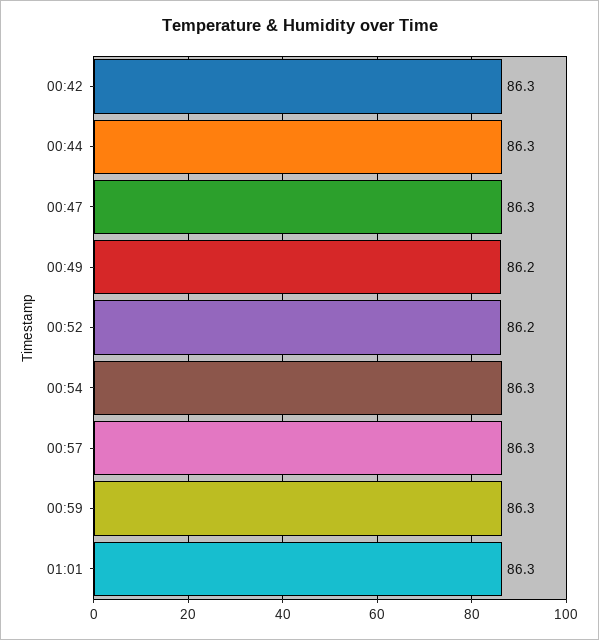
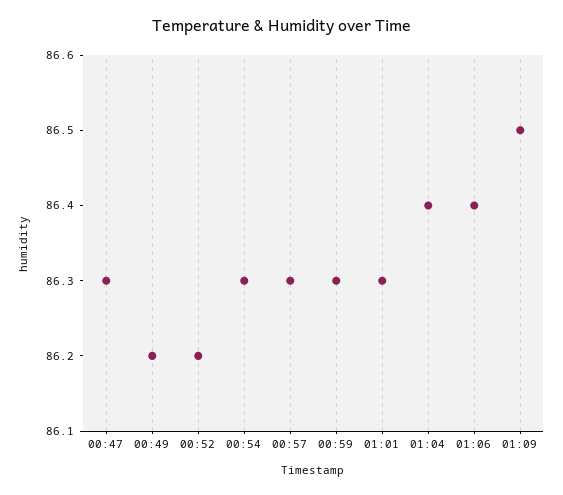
00:42: 86.3 -> none
00:44: 86.3 -> none
01:04: none -> 86.4
01:06: none -> 86.4
01:09: none -> 86.5

